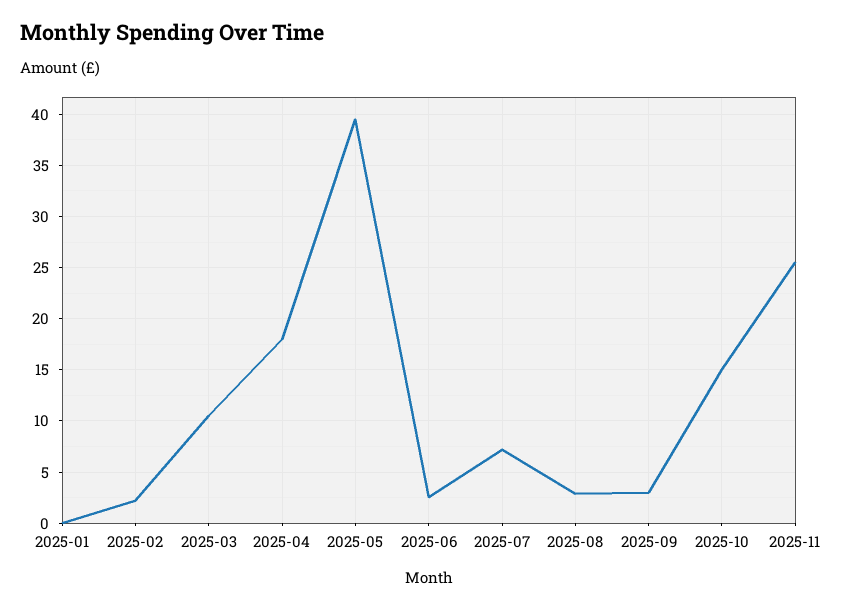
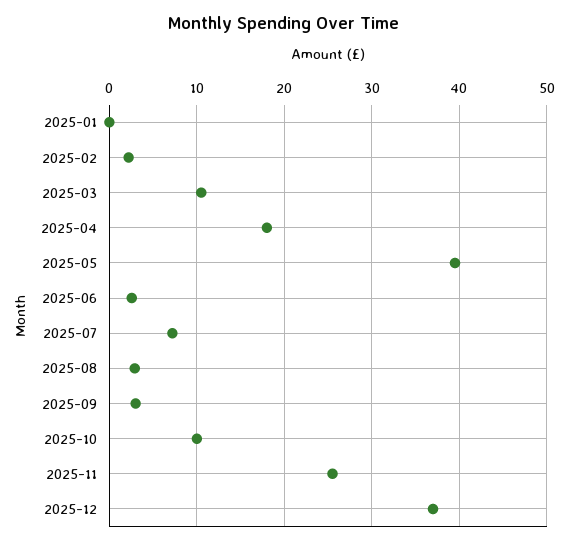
2025-10: 15 -> 10
2025-12: none -> 37

